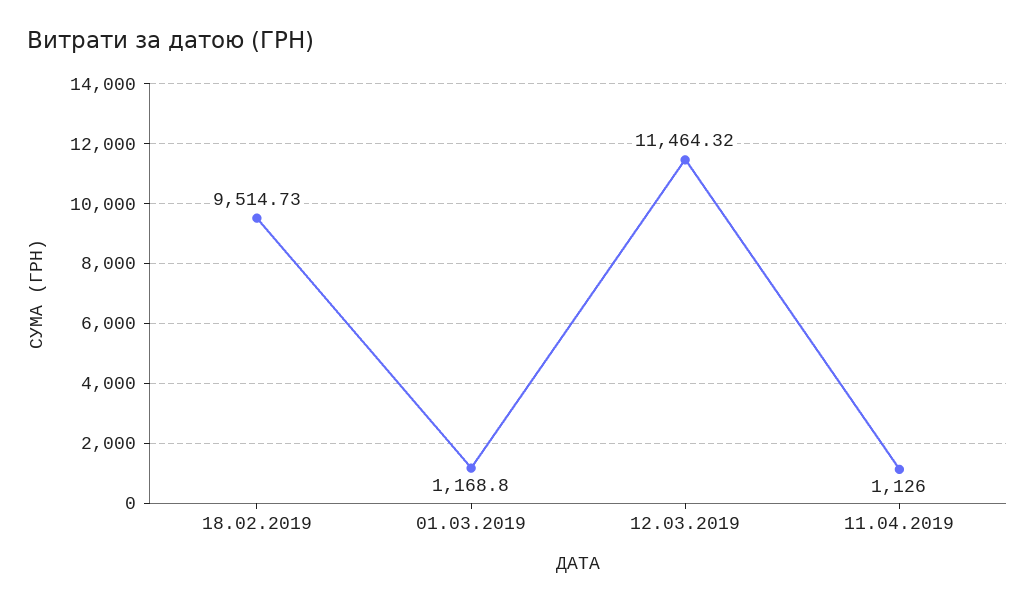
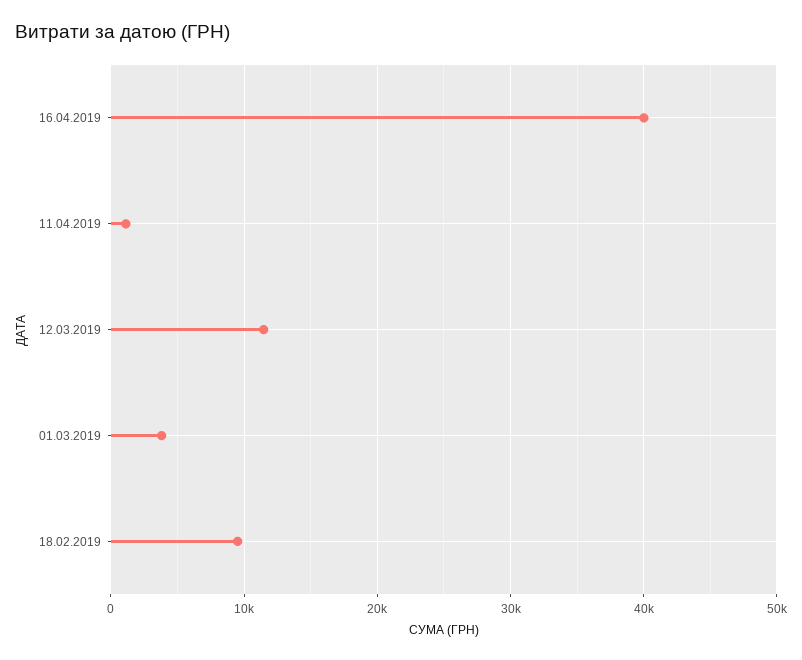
01.03.2019: 1168.8 -> 4000
16.04.2019: none -> 40000

